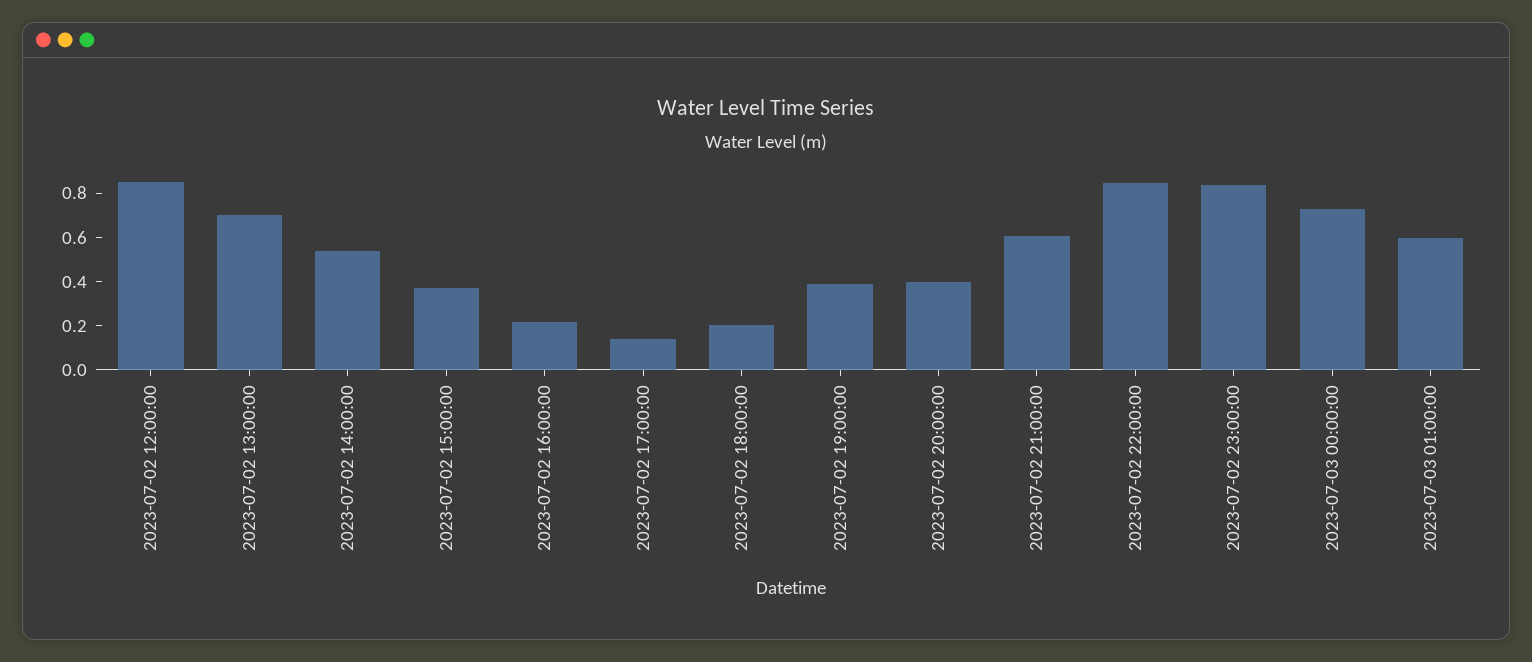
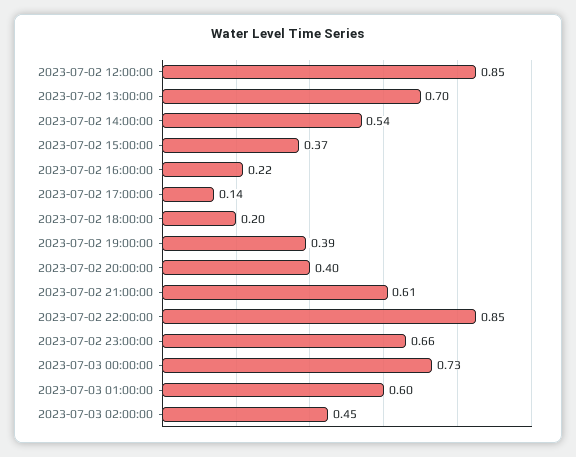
2023-07-02 23:00:00: 0.85 -> 0.66
2023-07-03 02:00:00: none -> 0.45

